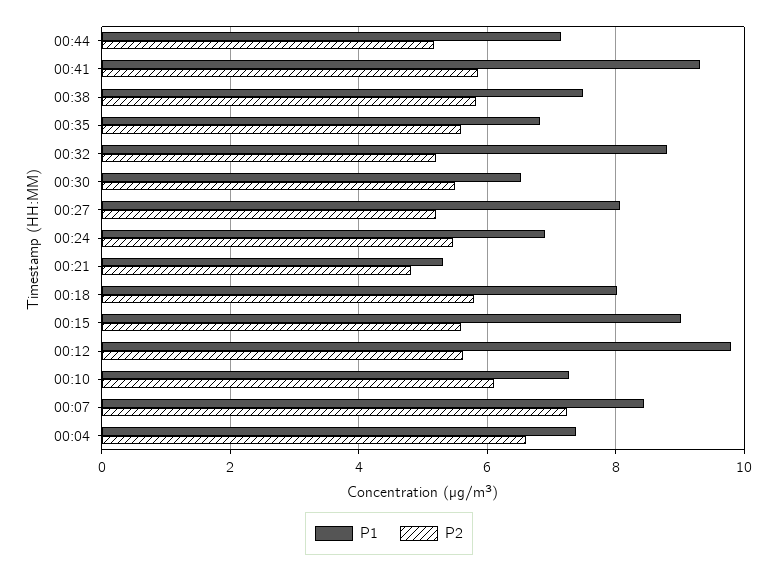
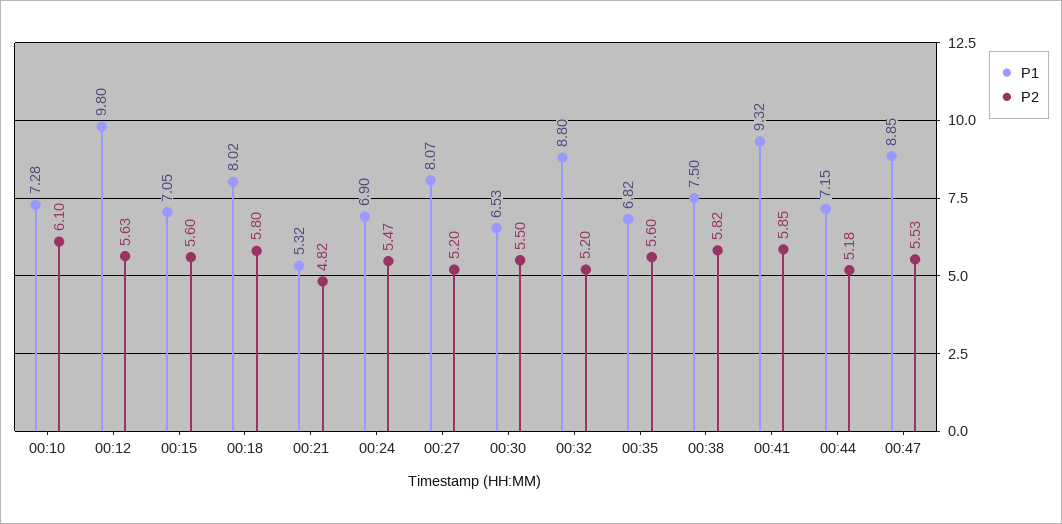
P1, 00:15: 9 -> 7.05
P1, 00:07: 8.4 -> none
P2, 00:07: 7.2 -> none
P1, 00:04: 7.4 -> none
P2, 00:04: 6.6 -> none
P1, 00:47: none -> 8.85
P2, 00:47: none -> 5.53

